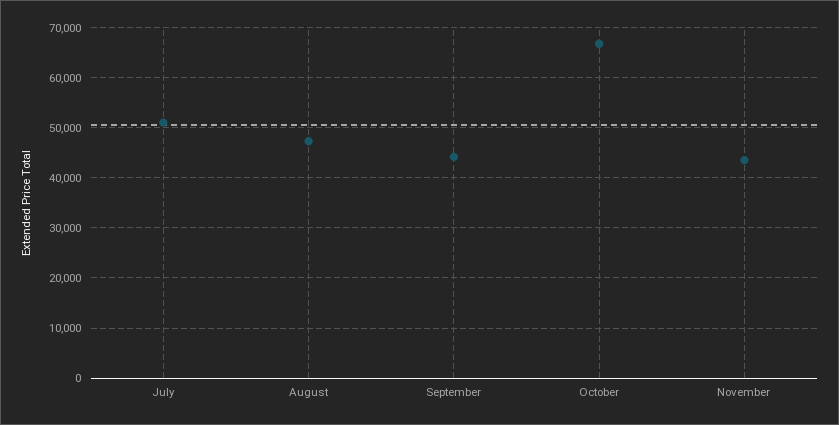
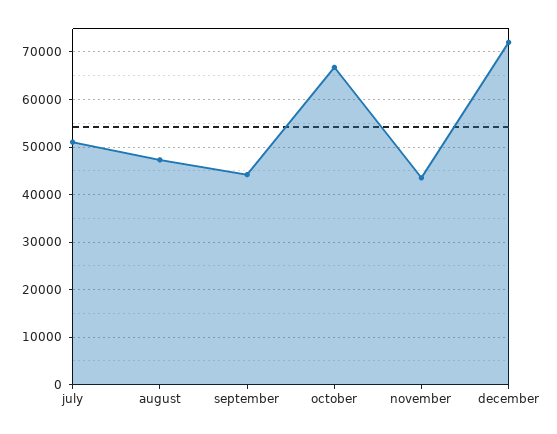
december: none -> 72000

